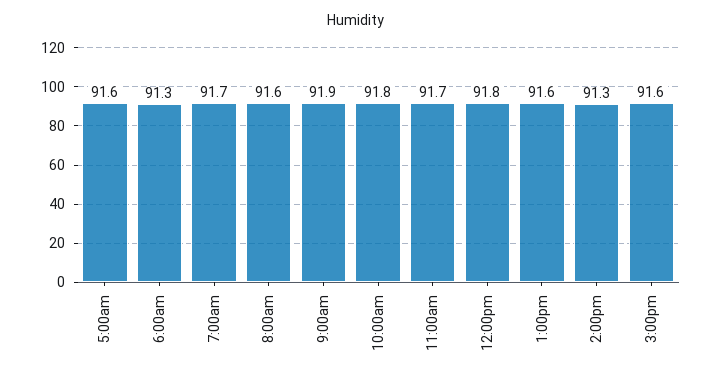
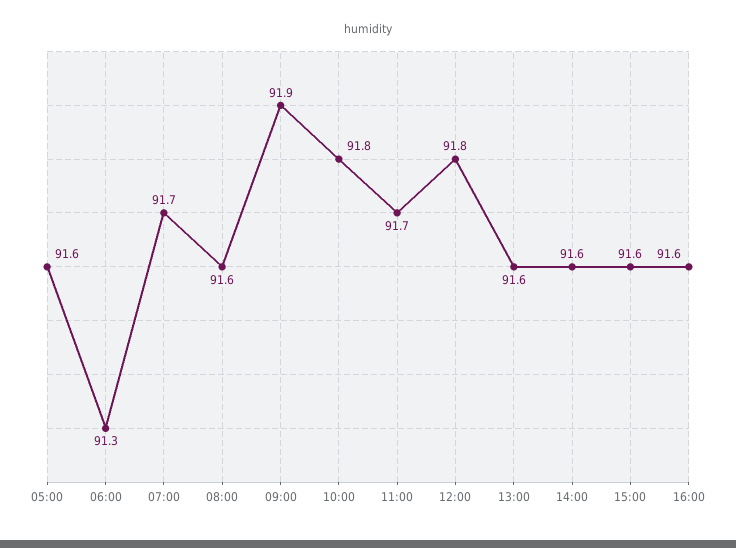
2:00pm: 91.3 -> 91.6
16:00: none -> 91.6

